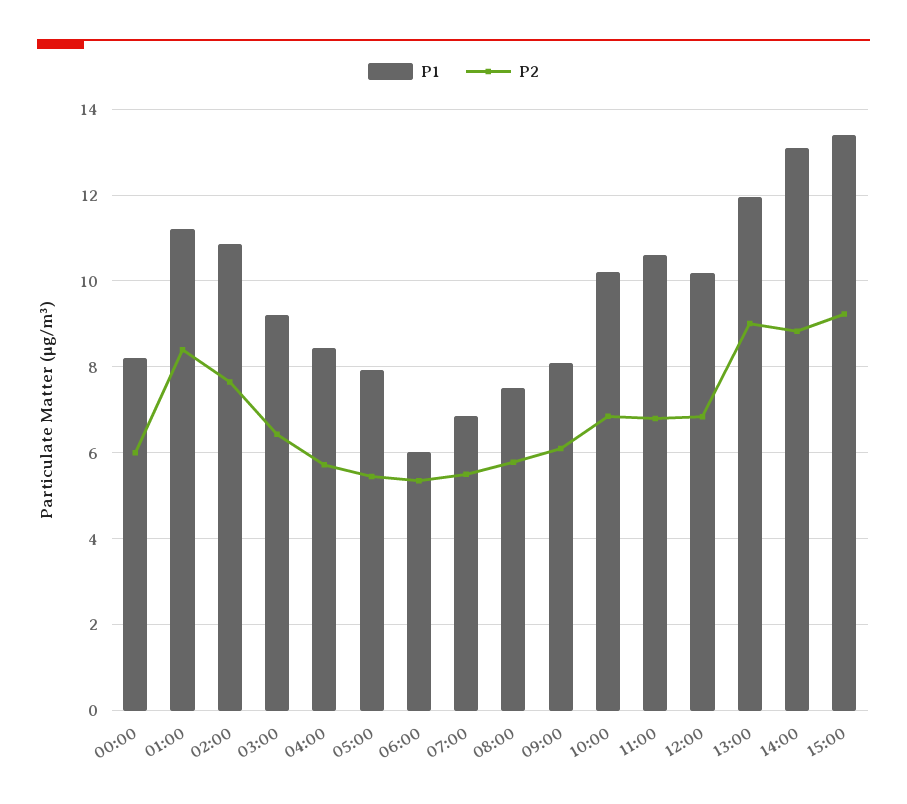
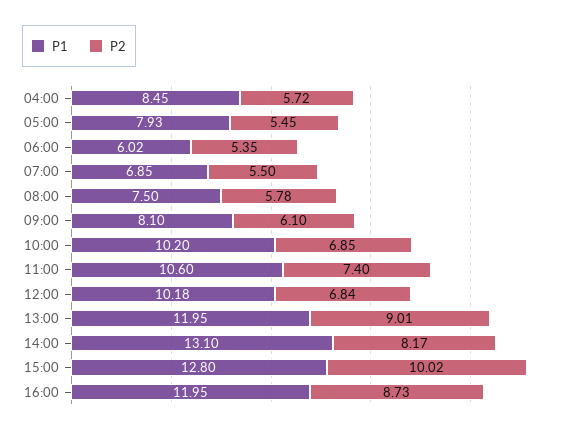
P1, 00:00: 8.2 -> none
P2, 00:00: 6 -> none
P1, 01:00: 11.2 -> none
P2, 01:00: 8.4 -> none
P1, 02:00: 10.8 -> none
P2, 02:00: 7.6 -> none
P1, 03:00: 9.2 -> none
P2, 03:00: 6.4 -> none
P2, 11:00: 6.8 -> 7.4
P2, 14:00: 8.8 -> 8.17
P1, 15:00: 13.4 -> 12.8
P2, 15:00: 9.2 -> 10.02
P1, 16:00: none -> 11.95
P2, 16:00: none -> 8.73

